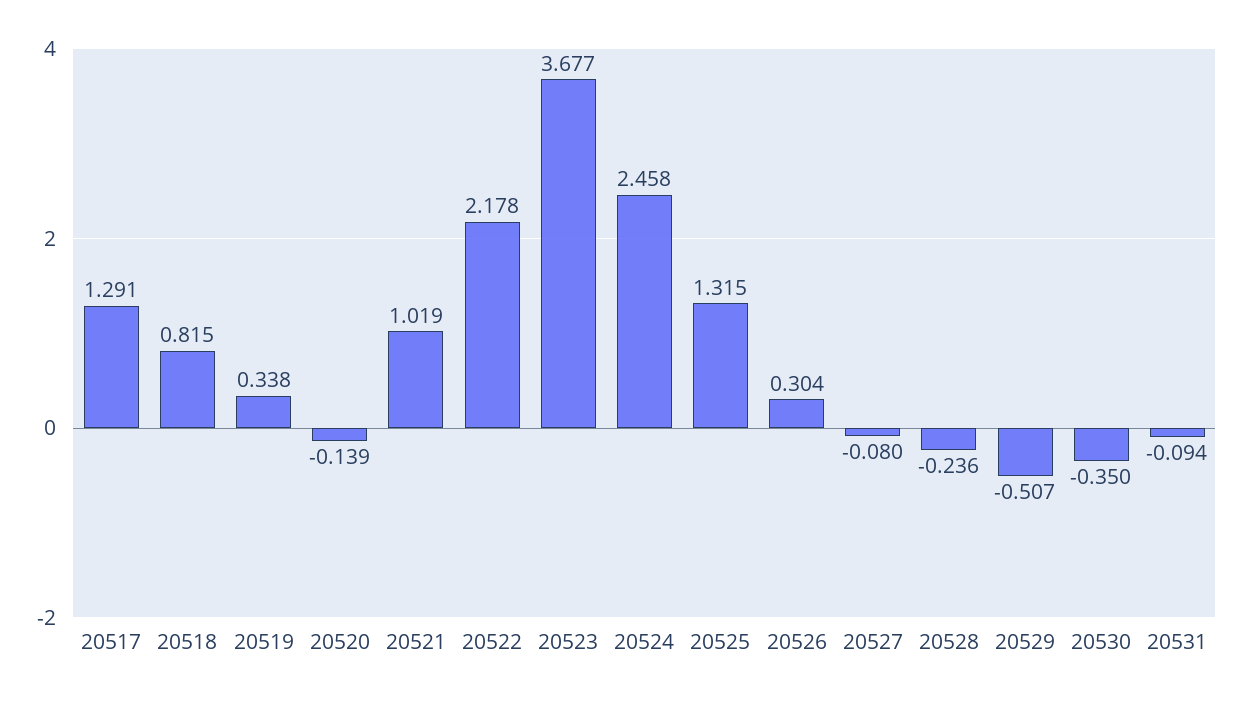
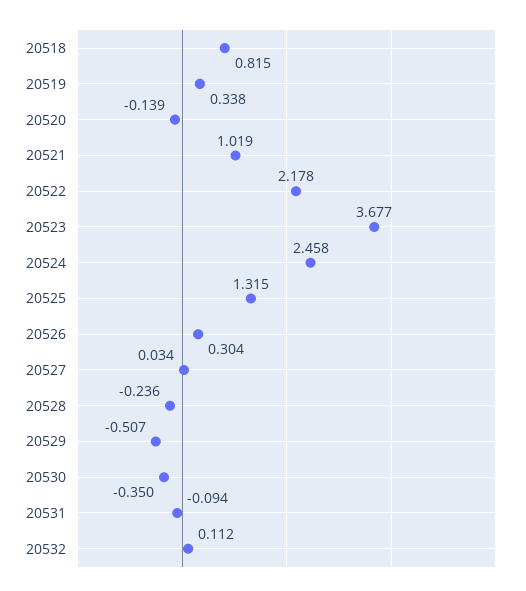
20517: 1.291 -> none
20527: -0.08 -> 0.034
20532: none -> 0.112

